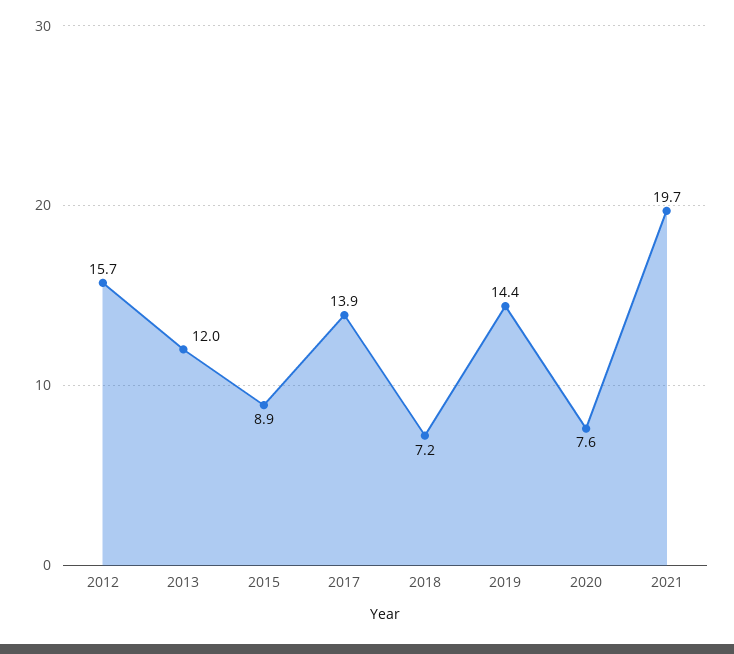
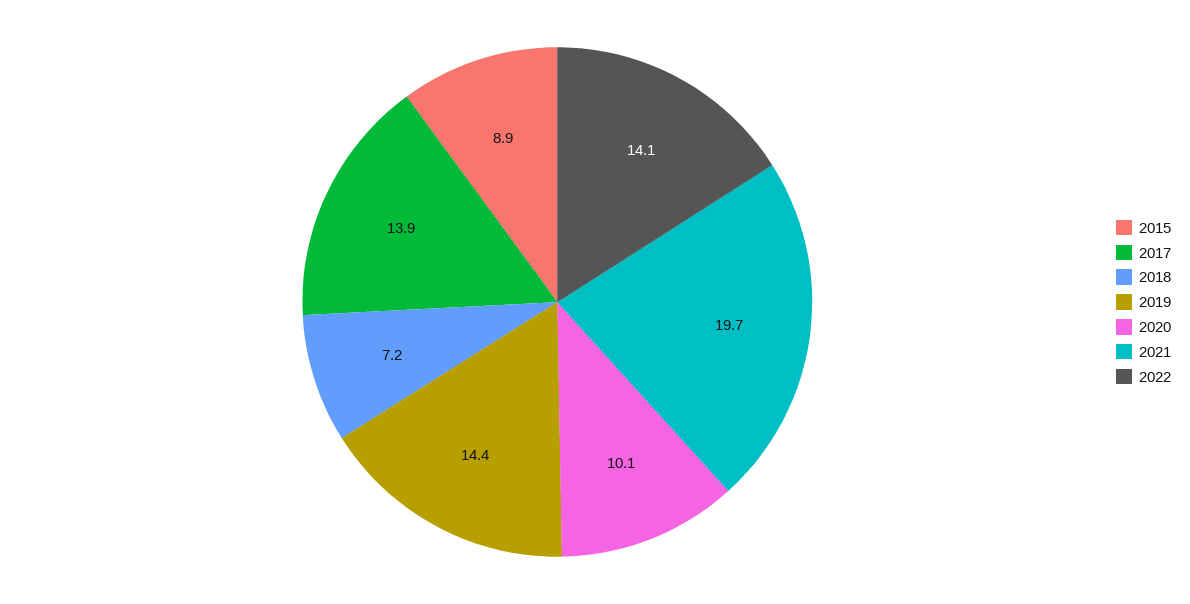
2012: 15.7 -> none
2013: 12 -> none
2020: 7.6 -> 10.1
2022: none -> 14.1

